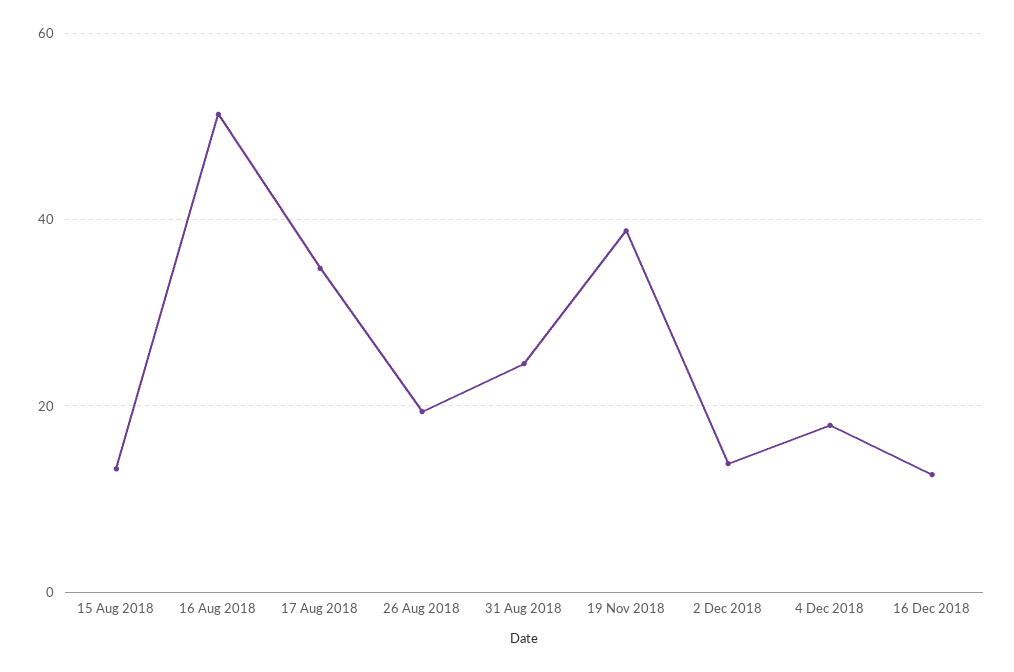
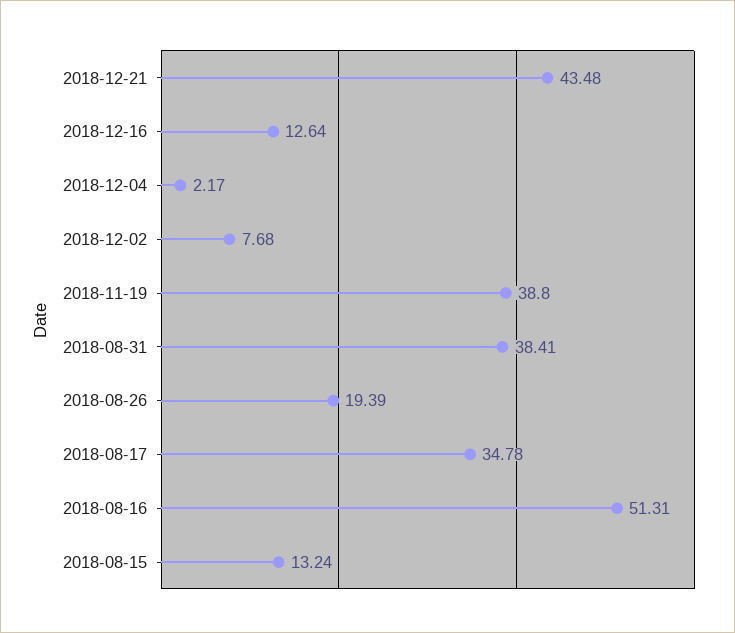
31 Aug 2018: 24 -> 38.41
2 Dec 2018: 14 -> 7.68
4 Dec 2018: 18 -> 2.17
2018-12-21: none -> 43.48

